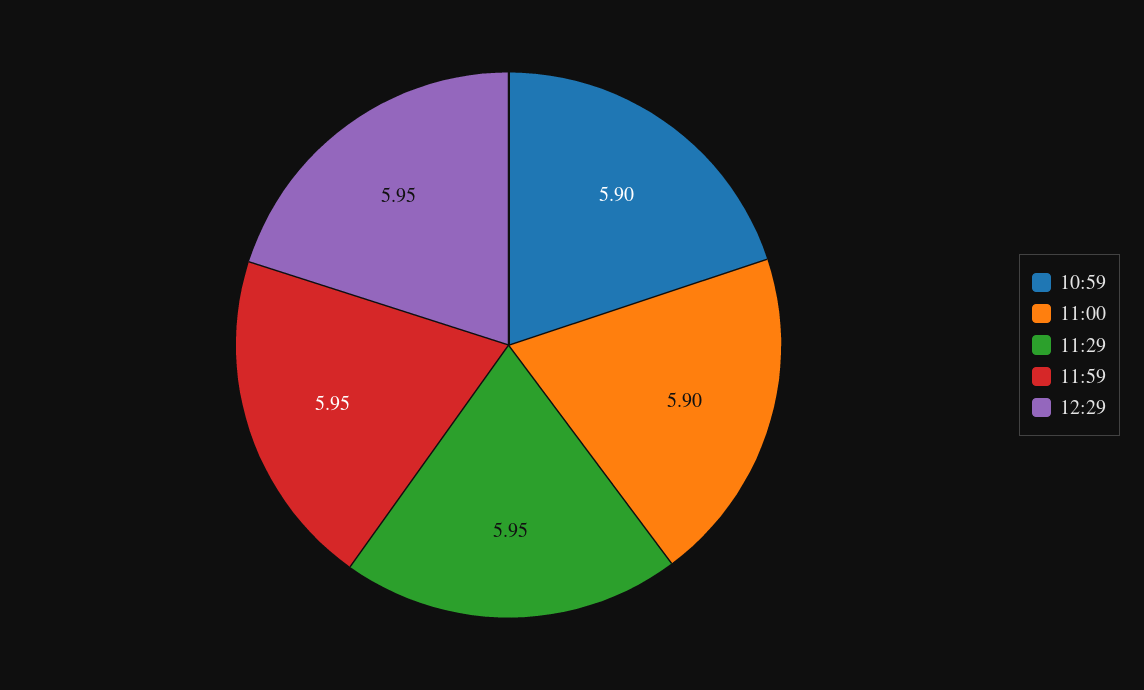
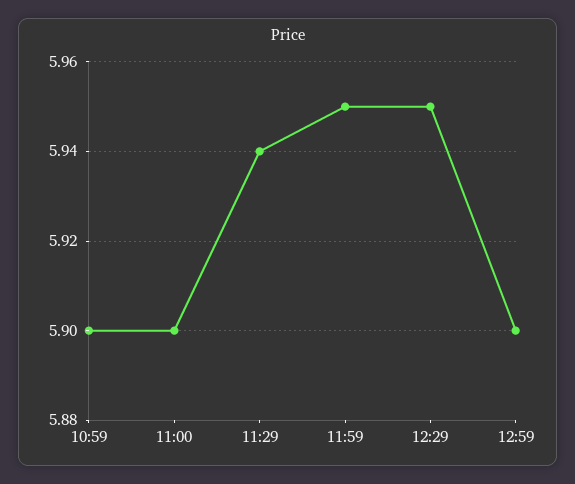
11:29: 5.95 -> 5.94
12:59: none -> 5.9

